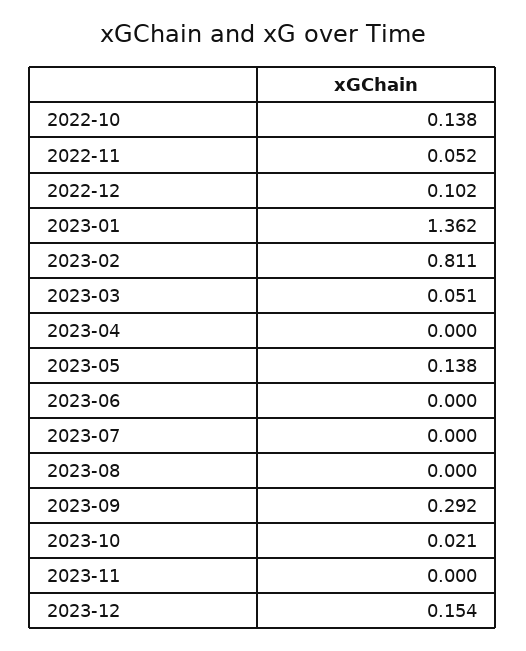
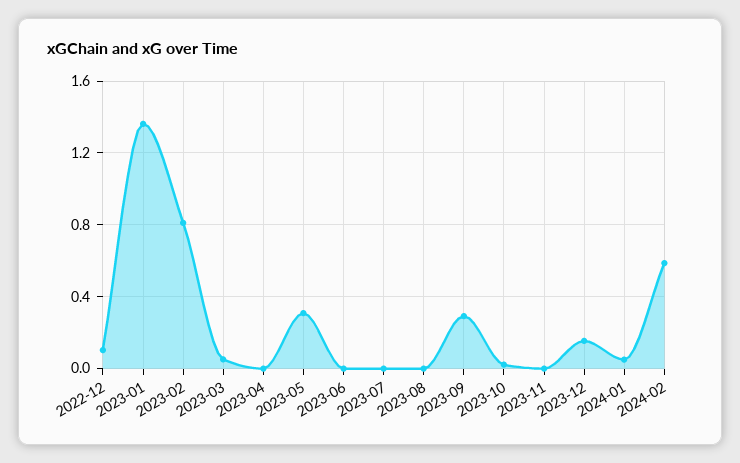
2022-10: 0.138 -> none
2022-11: 0.052 -> none
2023-05: 0.138 -> 0.3
2024-01: none -> 0.05
2024-02: none -> 0.6

